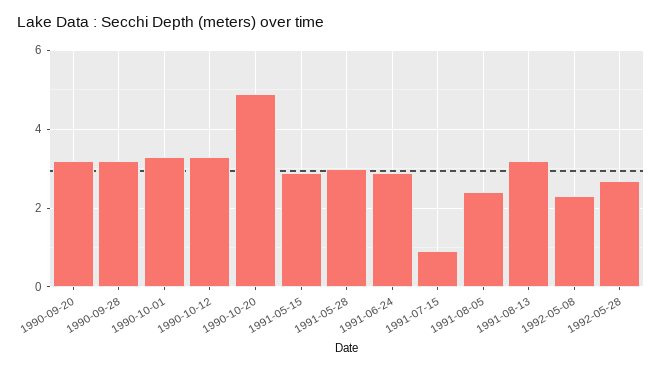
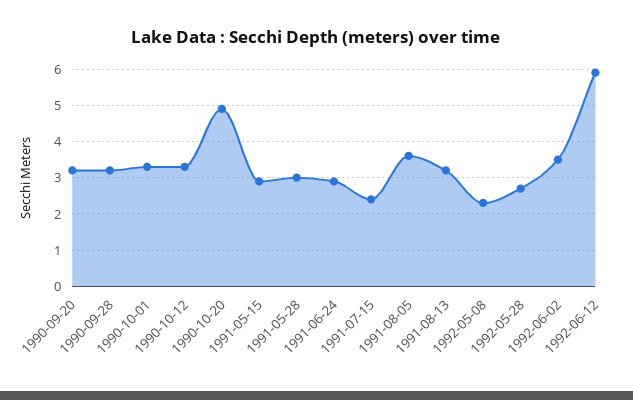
1991-07-15: 1 -> 2.5
1991-08-05: 2.5 -> 3.5
1992-06-02: none -> 3.5
1992-06-12: none -> 6

